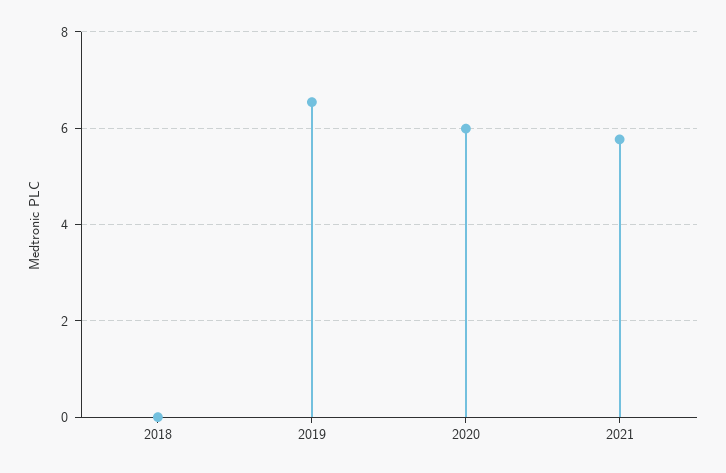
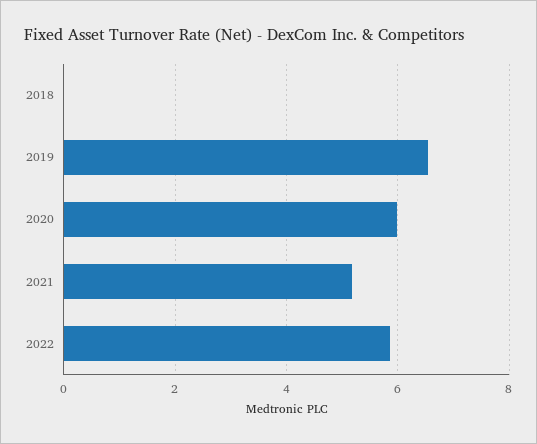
2021: 5.8 -> 5.2
2022: none -> 5.8

